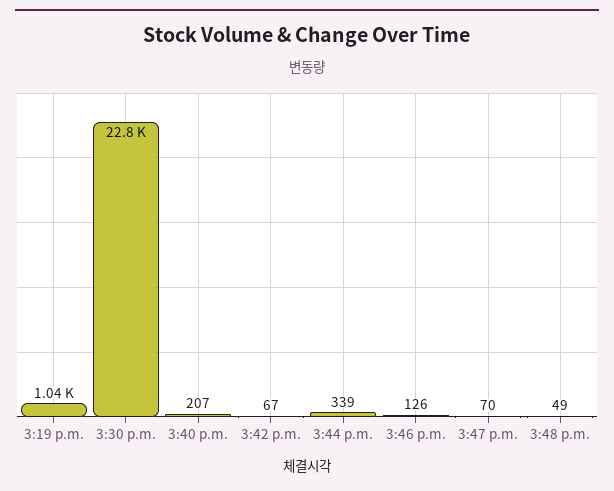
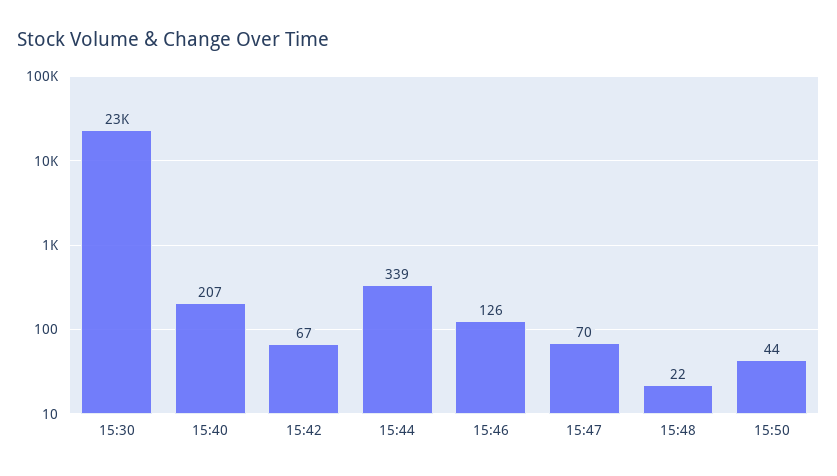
3:19 p.m.: 1040 -> none
3:48 p.m.: 49 -> 22
15:50: none -> 44

